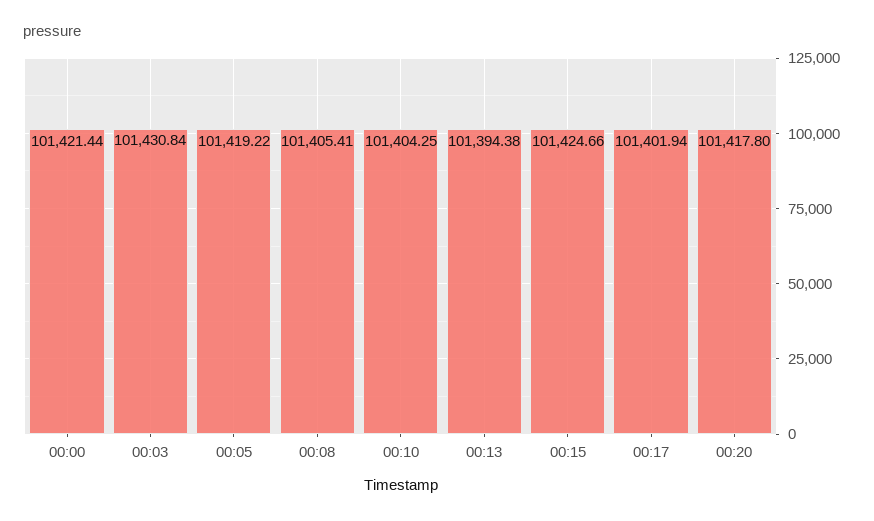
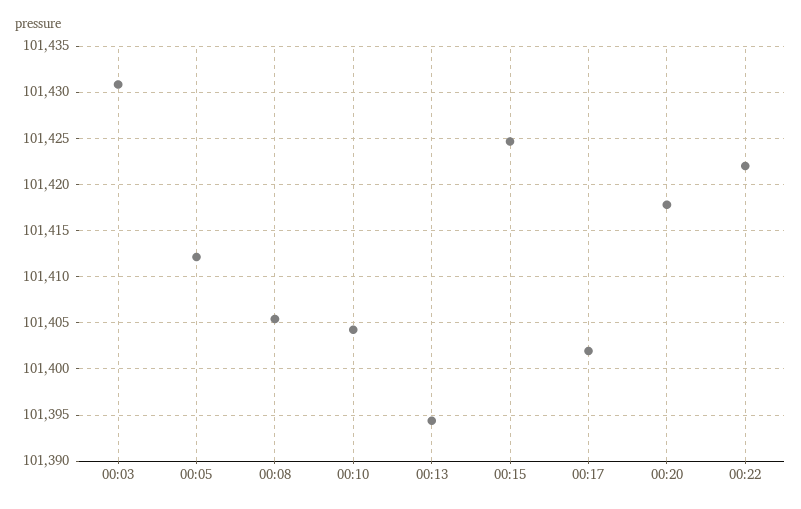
00:00: 101421.44 -> none
00:05: 101419.22 -> 101412
00:22: none -> 101422

